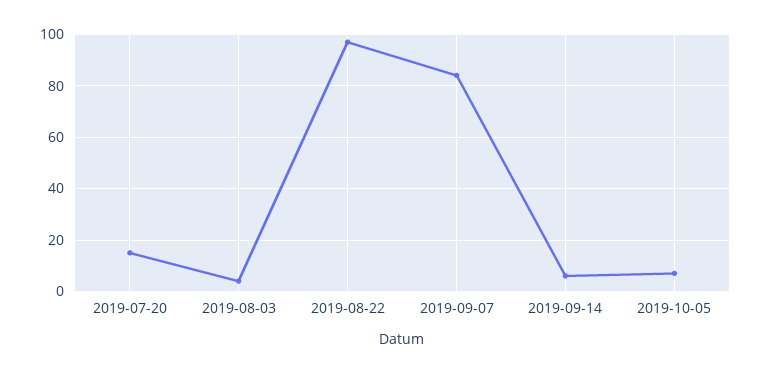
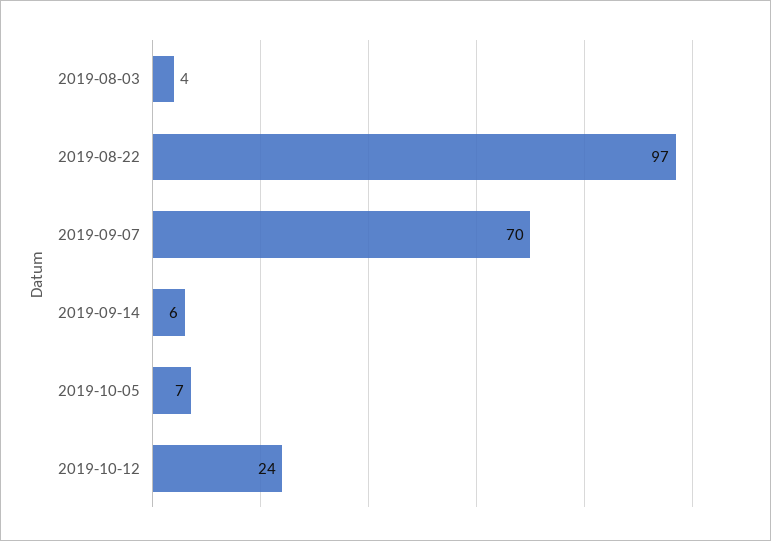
2019-07-20: 15 -> none
2019-09-07: 85 -> 70
2019-10-12: none -> 24

